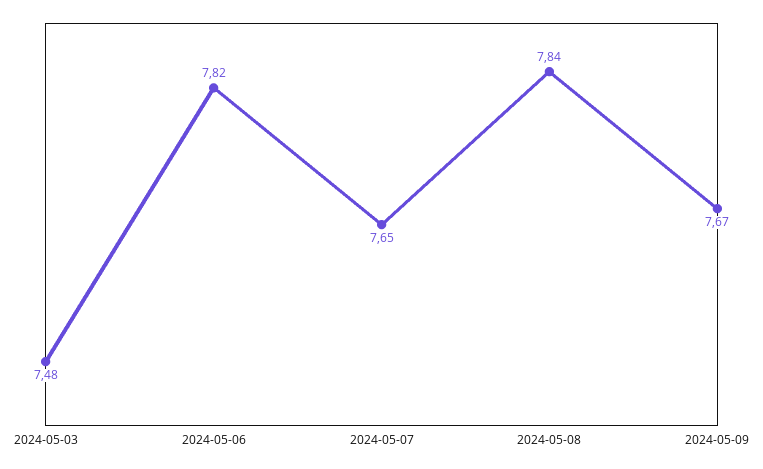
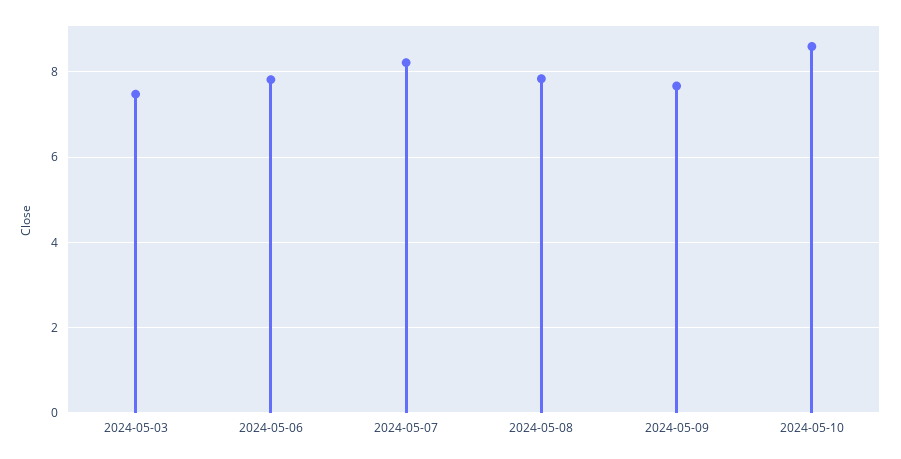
2024-05-07: 7.65 -> 8.2
2024-05-10: none -> 8.6

